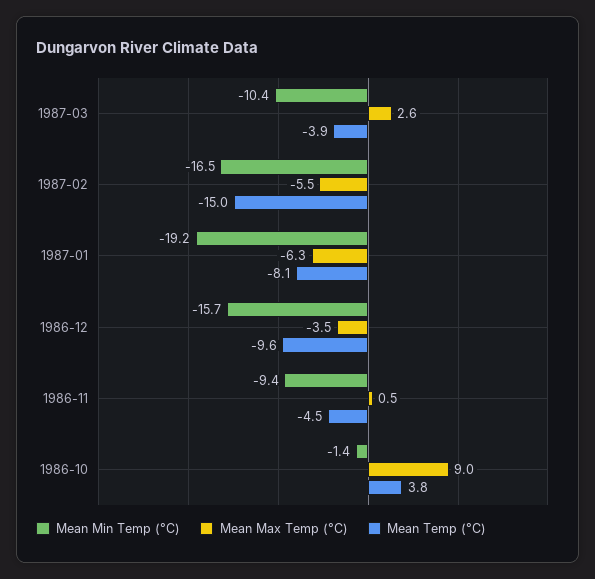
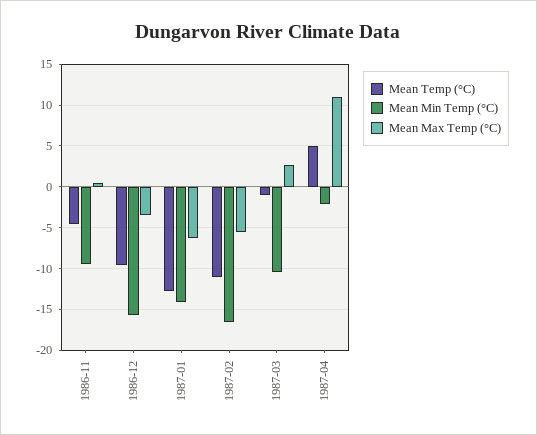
Mean Temp (°C), 1987-03: -3.9 -> -1
Mean Temp (°C), 1987-02: -15 -> -11
Mean Min Temp (°C), 1987-01: -19.2 -> -14
Mean Temp (°C), 1987-01: -8.1 -> -13
Mean Min Temp (°C), 1986-10: -1.4 -> none
Mean Max Temp (°C), 1986-10: 9 -> none
Mean Temp (°C), 1986-10: 3.8 -> none
Mean Temp (°C), 1987-04: none -> 5
Mean Min Temp (°C), 1987-04: none -> -2
Mean Max Temp (°C), 1987-04: none -> 11

